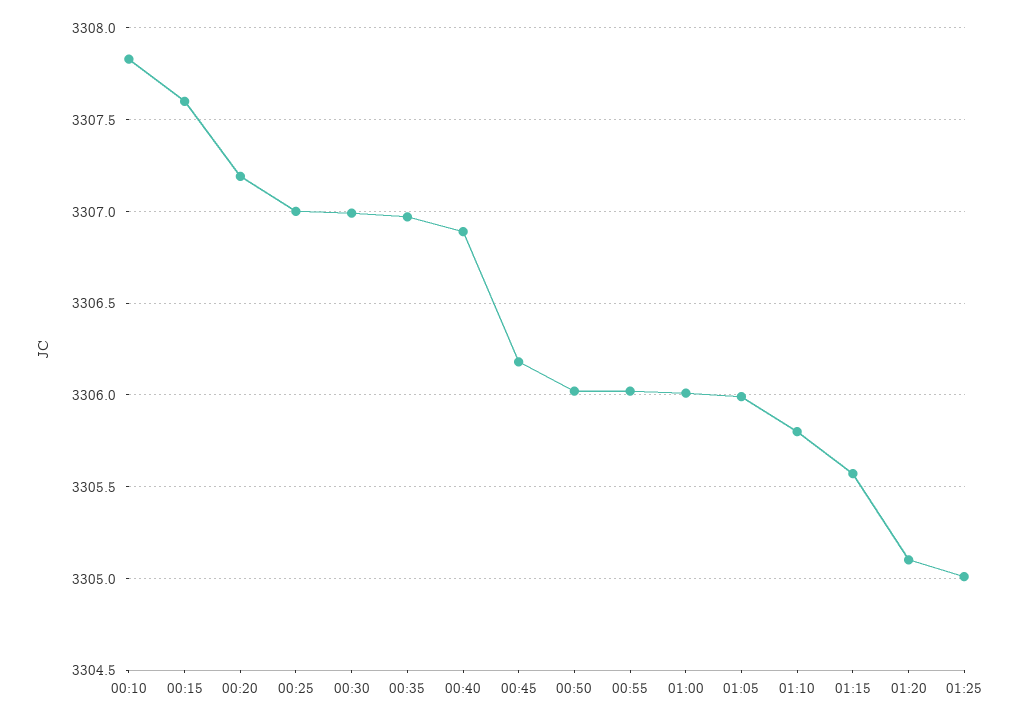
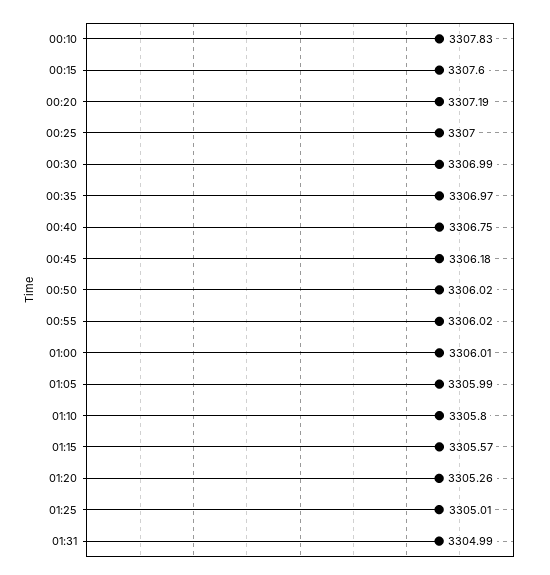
00:40: 3306.9 -> 3306.75
01:20: 3305.1 -> 3305.26
01:31: none -> 3304.99

